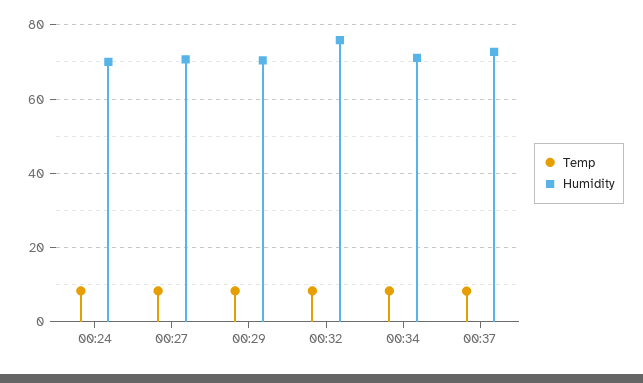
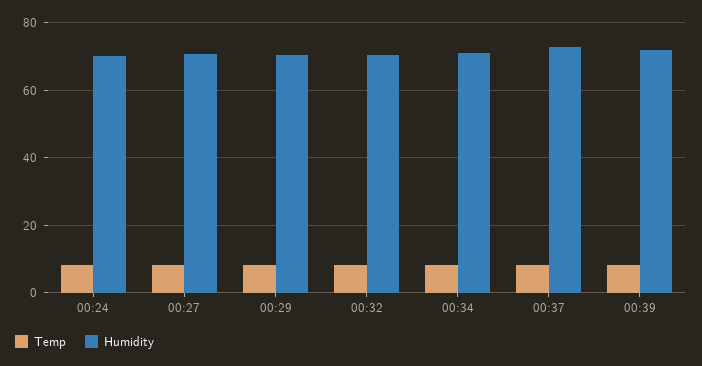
Humidity, 00:32: 76 -> 70
Temp, 00:39: none -> 8
Humidity, 00:39: none -> 72

